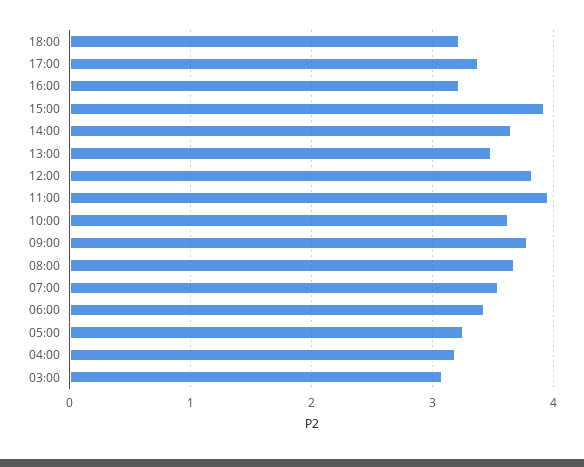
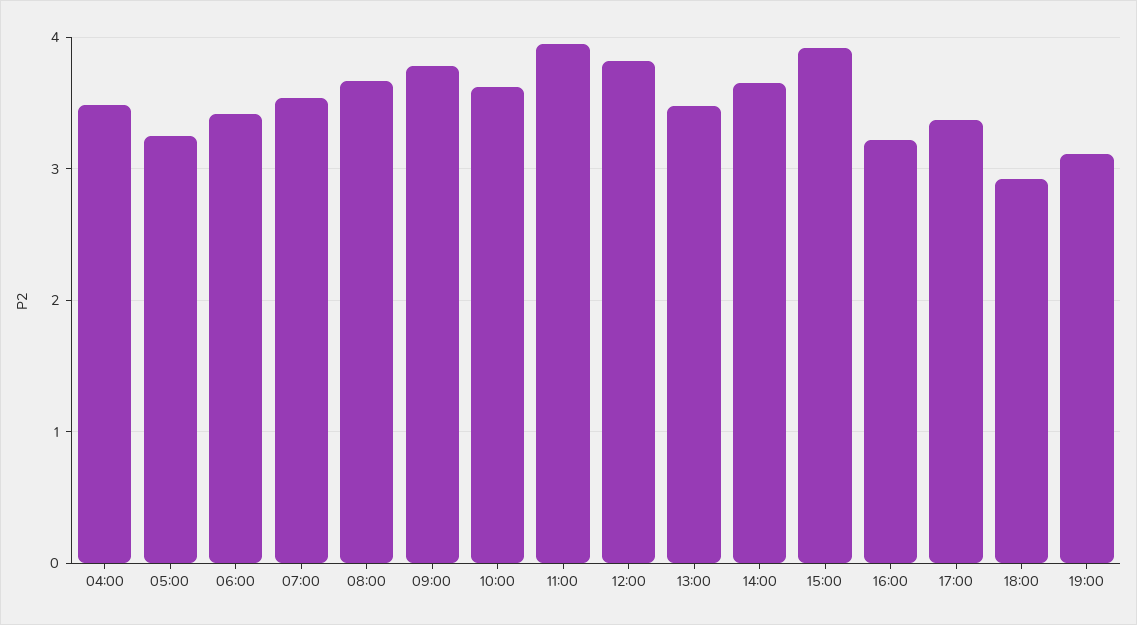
18:00: 3.2 -> 2.9
04:00: 3.2 -> 3.5
03:00: 3.1 -> none
19:00: none -> 3.1

